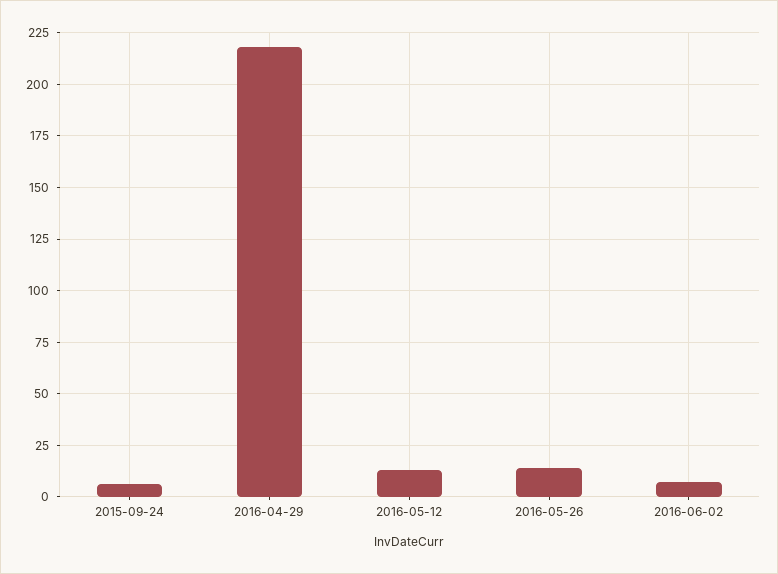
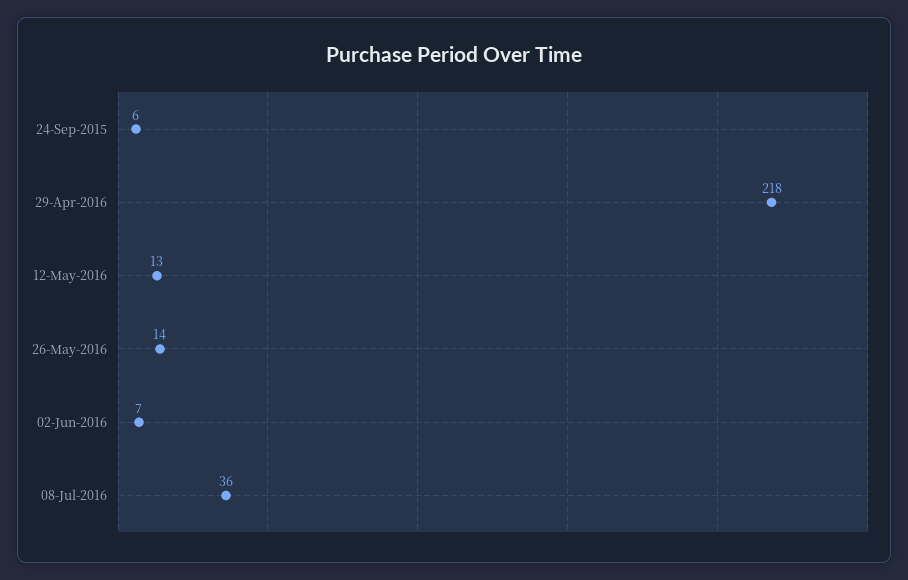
08-Jul-2016: none -> 36

